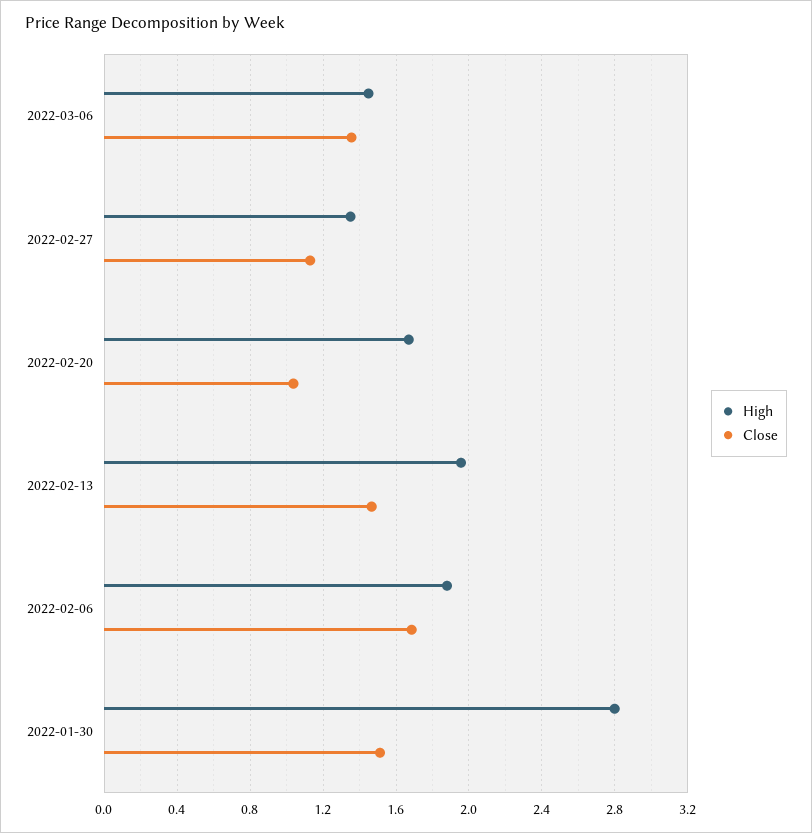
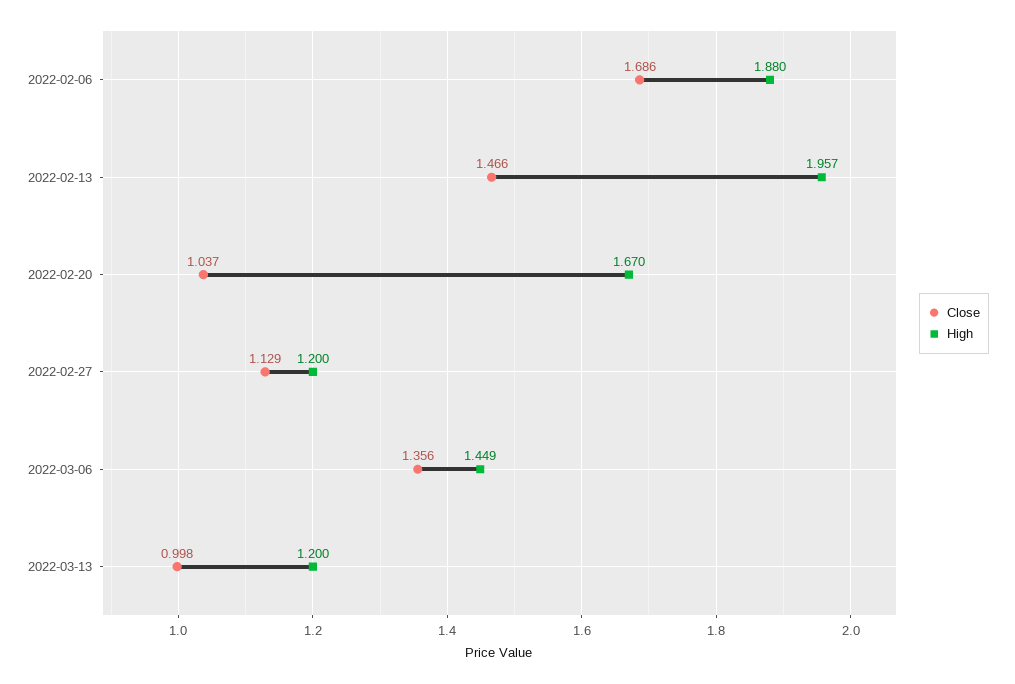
High, 2022-02-27: 1.35 -> 1.2
High, 2022-01-30: 2.8 -> none
Close, 2022-01-30: 1.5 -> none
Close, 2022-03-13: none -> 0.998
High, 2022-03-13: none -> 1.2

